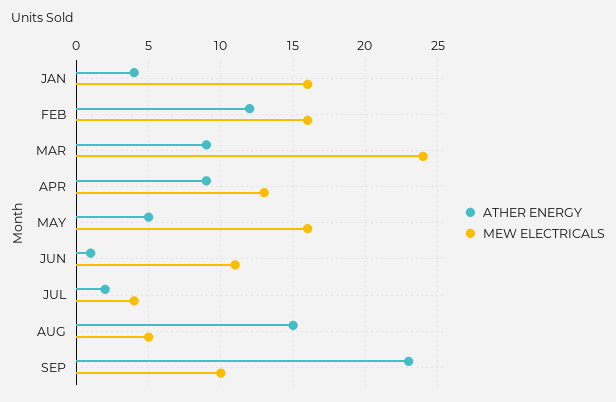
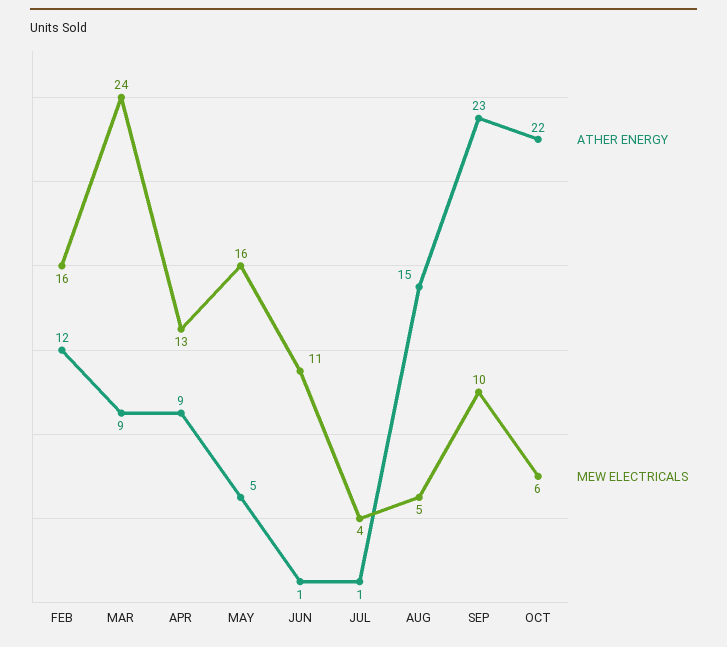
ATHER ENERGY, JAN: 4 -> none
MEW ELECTRICALS, JAN: 16 -> none
ATHER ENERGY, JUL: 2 -> 1
ATHER ENERGY, OCT: none -> 22
MEW ELECTRICALS, OCT: none -> 6

